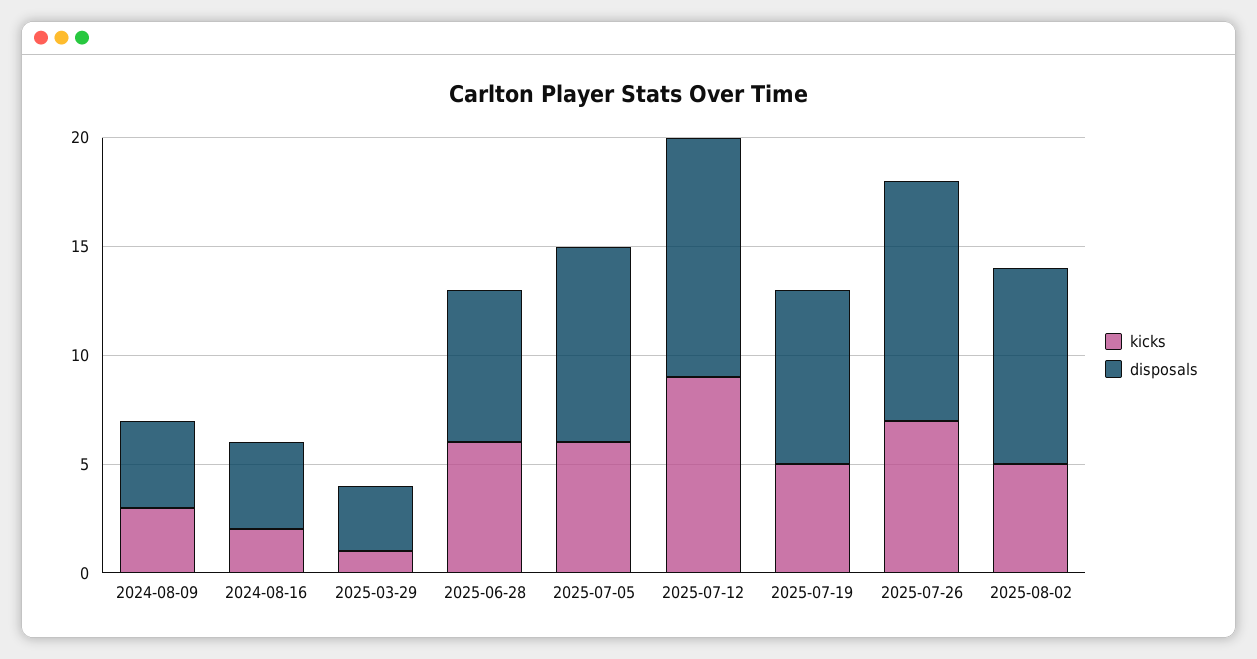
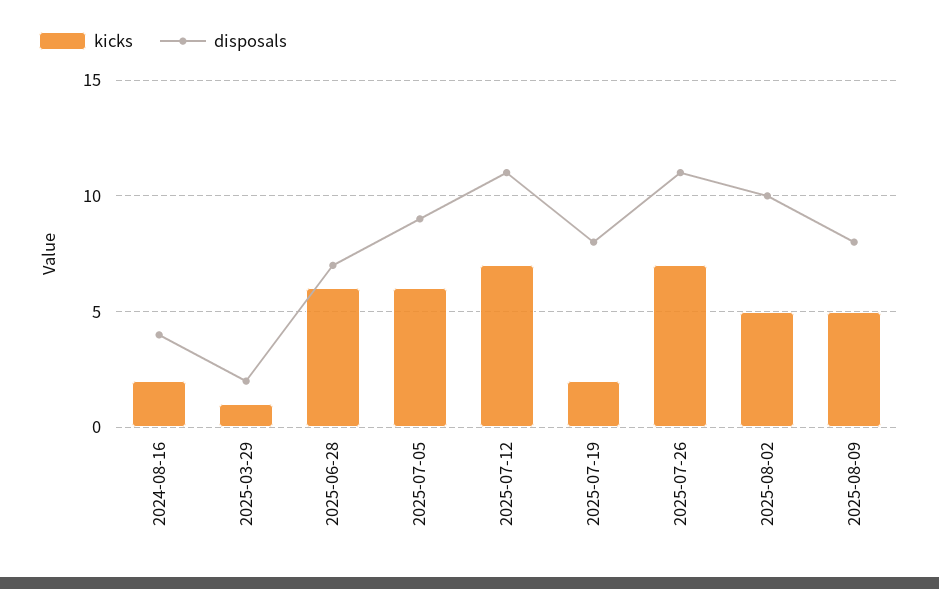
kicks, 2024-08-09: 3 -> none
disposals, 2024-08-09: 4 -> none
disposals, 2025-03-29: 3 -> 2
kicks, 2025-07-12: 9 -> 7
kicks, 2025-07-19: 5 -> 2
disposals, 2025-08-02: 9 -> 10
kicks, 2025-08-09: none -> 5
disposals, 2025-08-09: none -> 8

